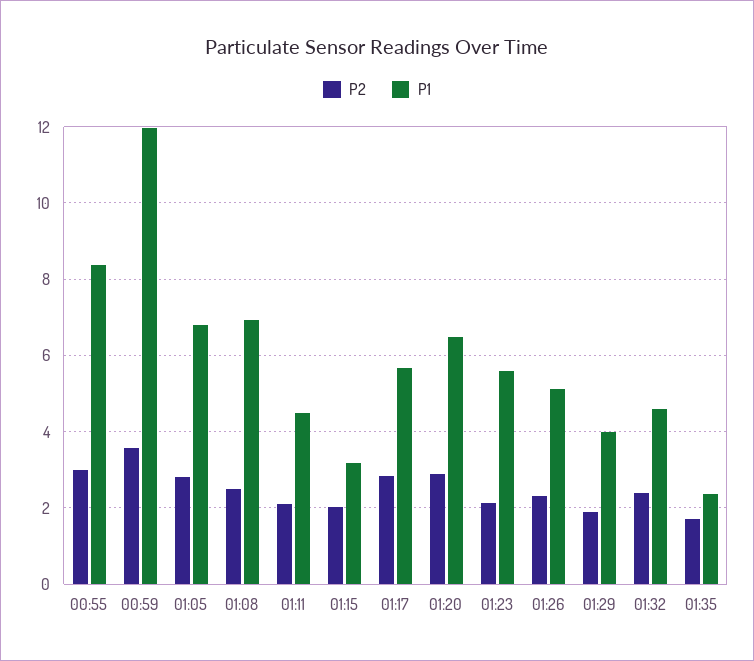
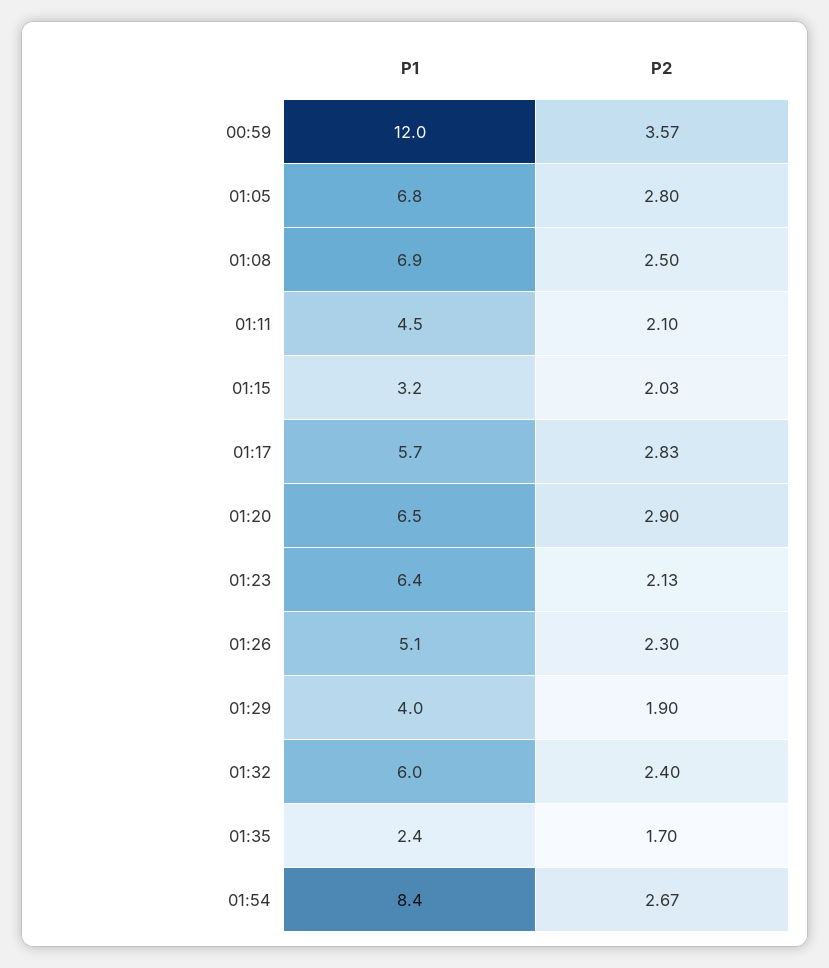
P2, 00:55: 3 -> none
P1, 00:55: 8.4 -> none
P1, 01:23: 5.6 -> 6.4
P1, 01:32: 4.6 -> 6
P1, 01:54: none -> 8.4
P2, 01:54: none -> 2.67

